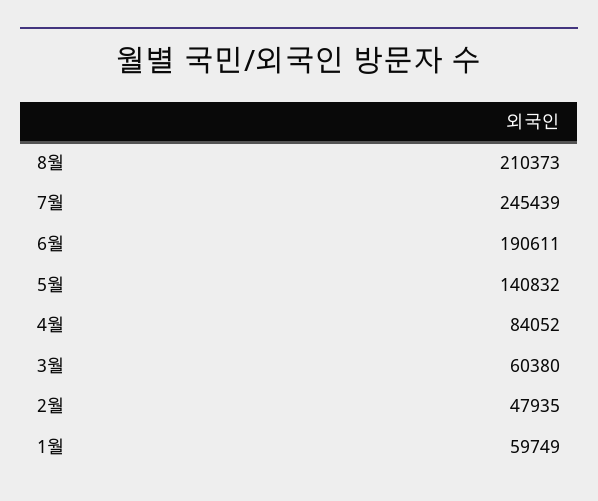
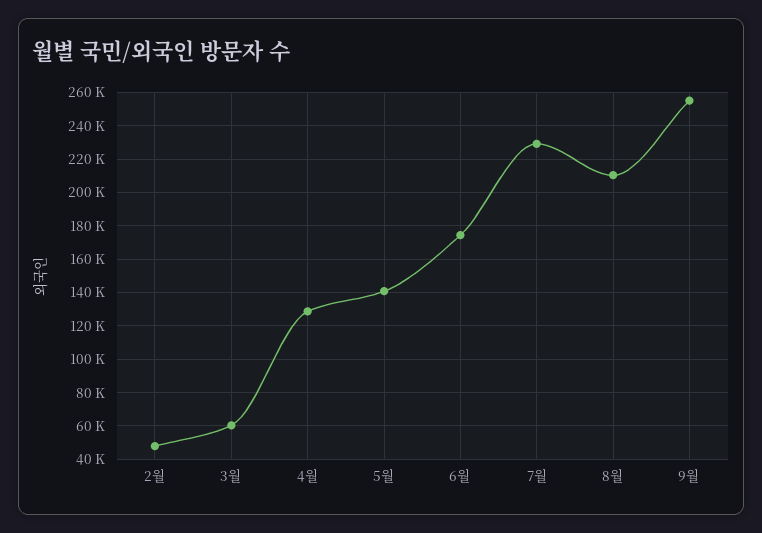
7월: 245439 -> 230000
6월: 190611 -> 175000
4월: 84052 -> 130000
1월: 59749 -> none
9월: none -> 255000

